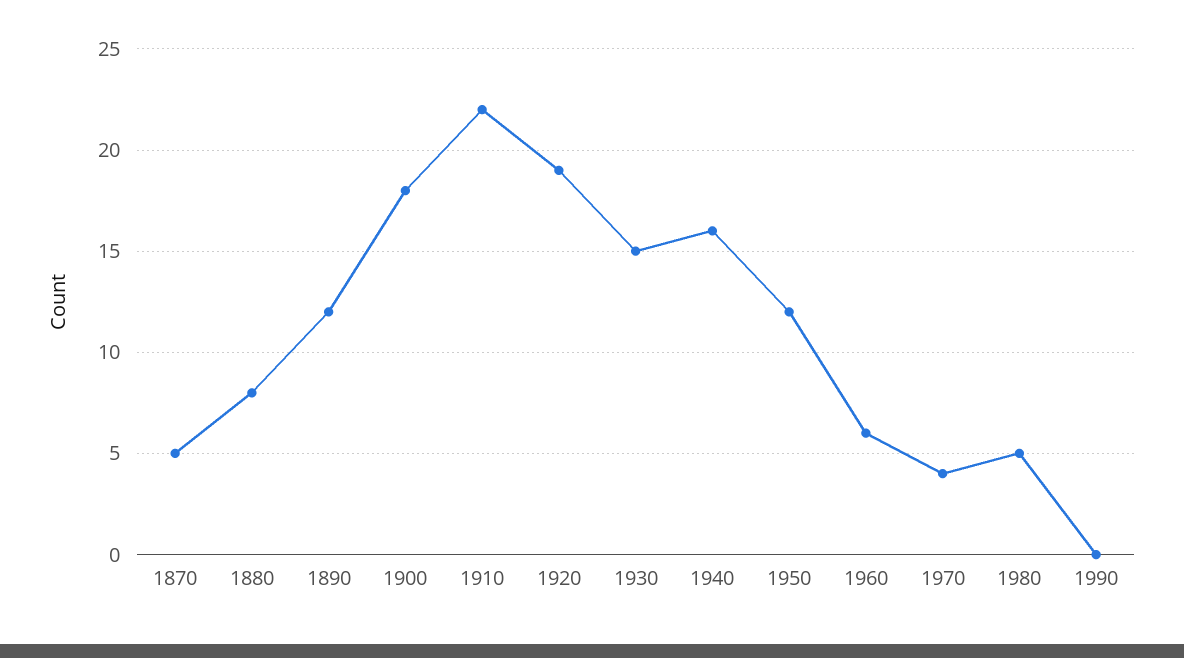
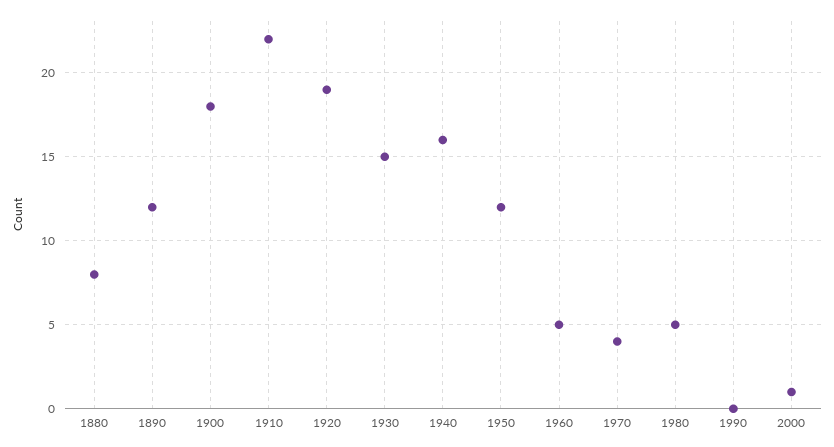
1870: 5 -> none
1960: 6 -> 5
2000: none -> 1

